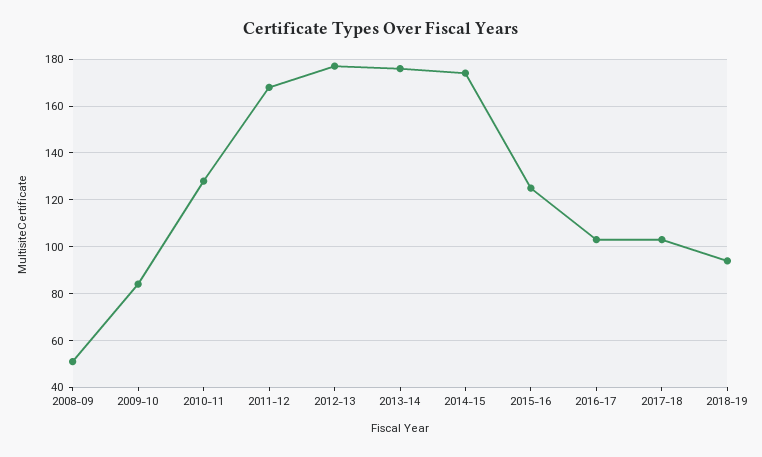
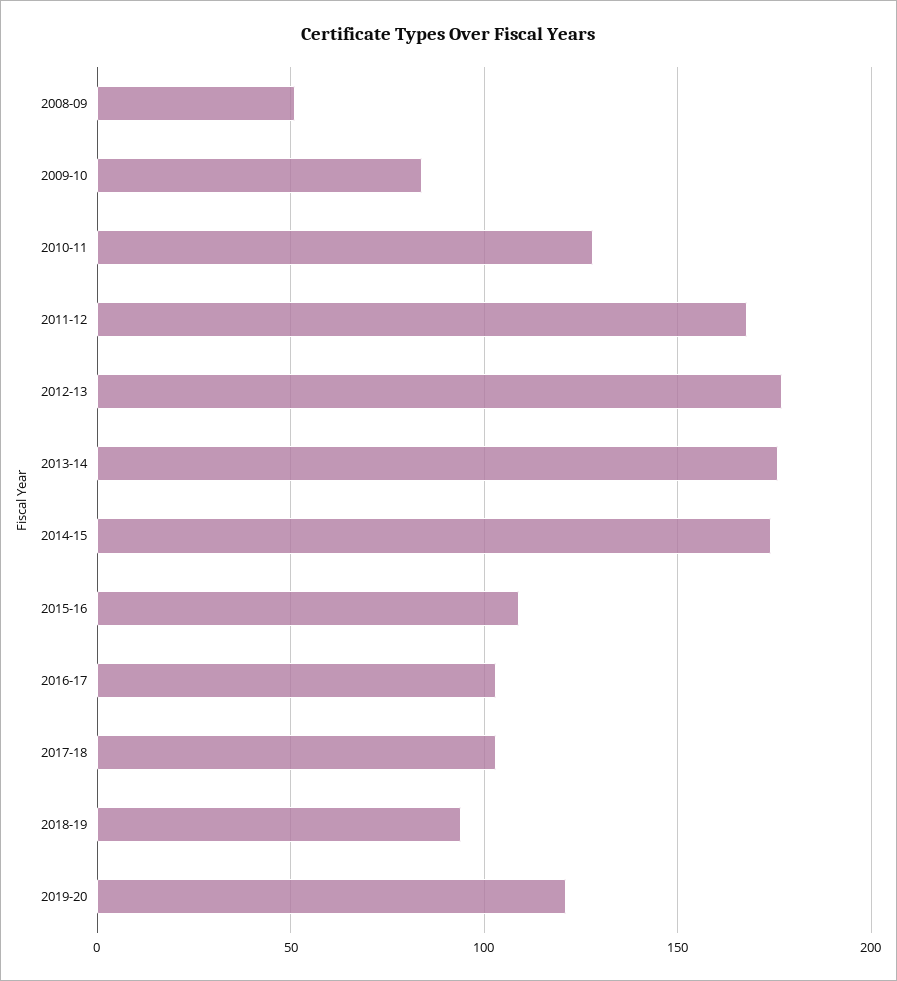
2015-16: 125 -> 110
2019-20: none -> 120

